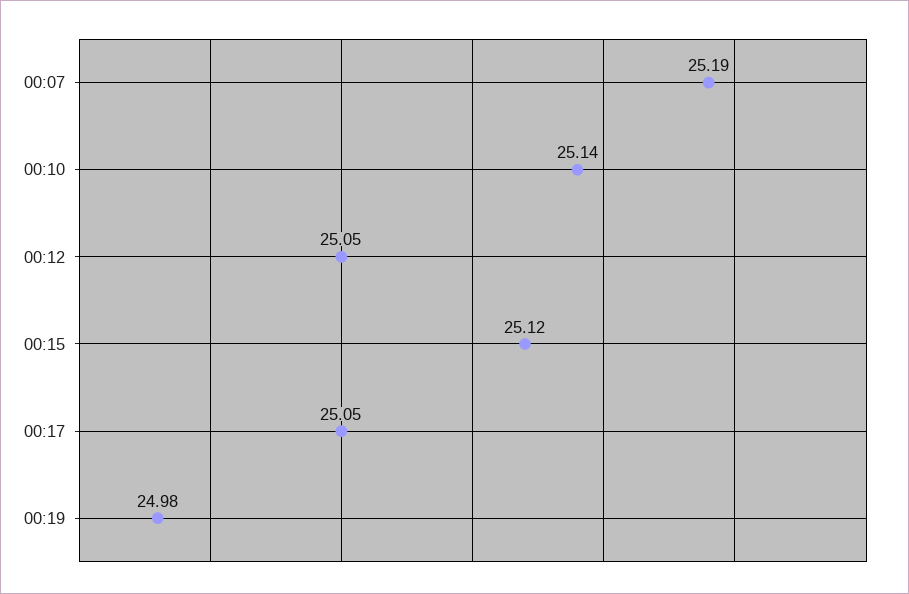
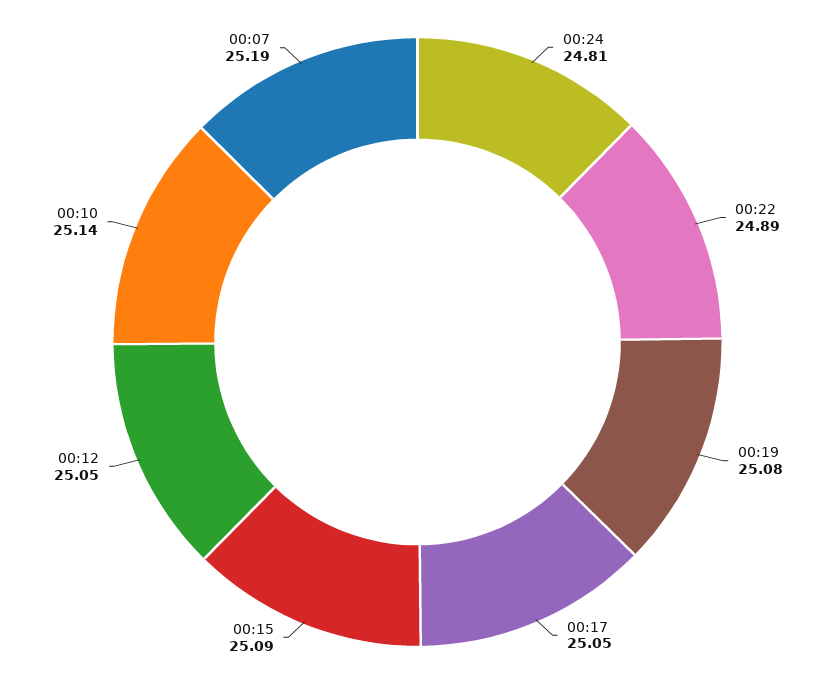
00:15: 25.12 -> 25.09
00:19: 24.98 -> 25.08
00:24: none -> 24.81
00:22: none -> 24.89

